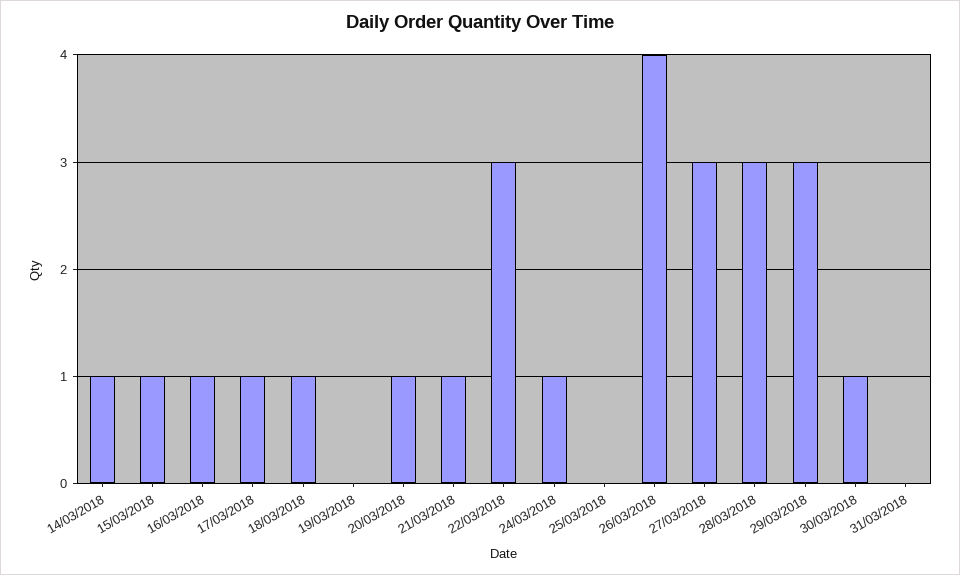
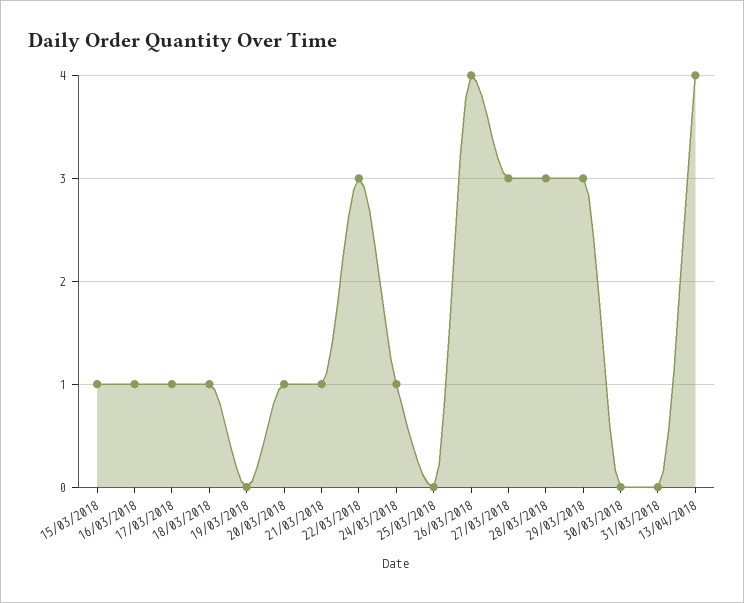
14/03/2018: 1 -> none
30/03/2018: 1 -> 0
13/04/2018: none -> 4

